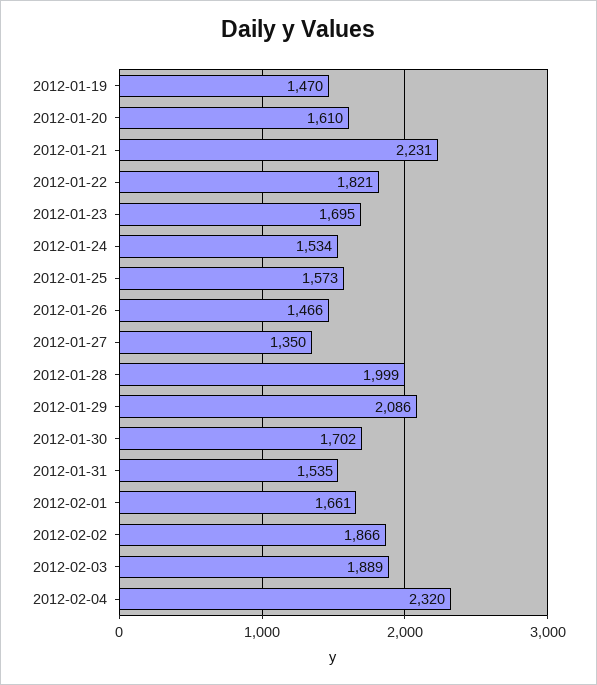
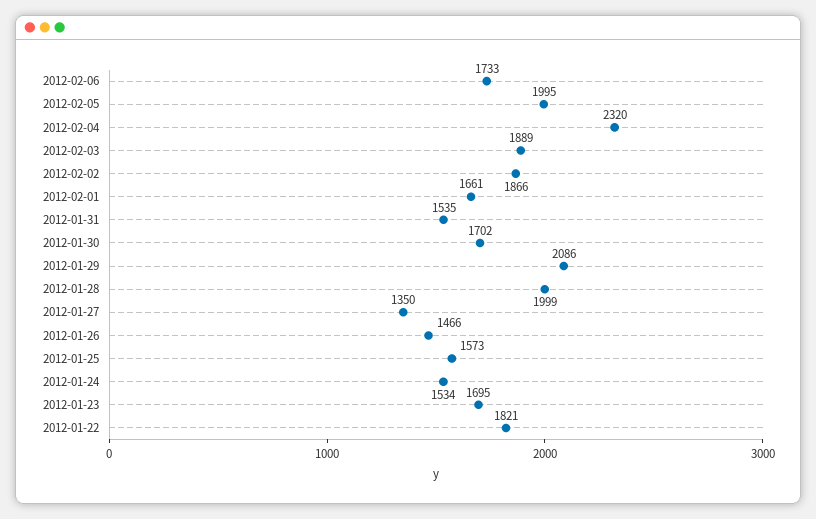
2012-01-19: 1470 -> none
2012-01-20: 1610 -> none
2012-01-21: 2231 -> none
2012-02-06: none -> 1733
2012-02-05: none -> 1995

